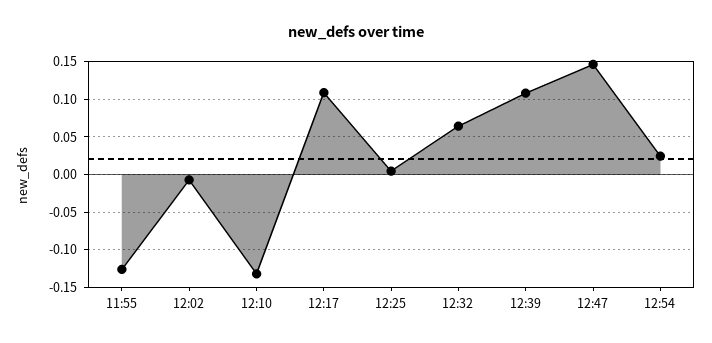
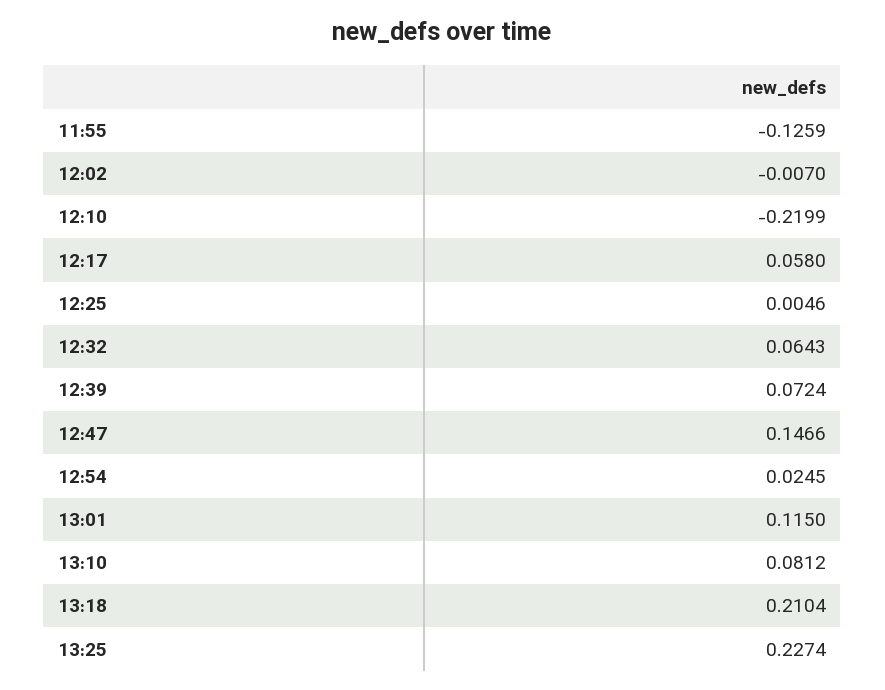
12:10: -0.13 -> -0.2199
12:17: 0.11 -> 0.058
12:39: 0.11 -> 0.0724
13:01: none -> 0.115
13:10: none -> 0.0812
13:18: none -> 0.2104
13:25: none -> 0.2274

